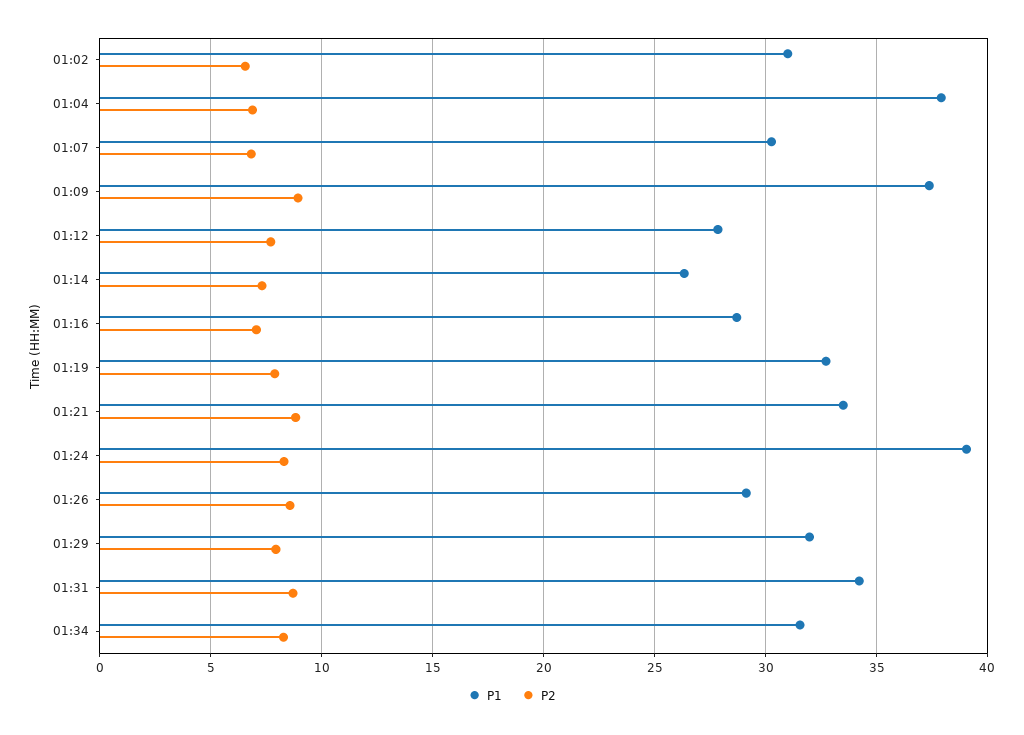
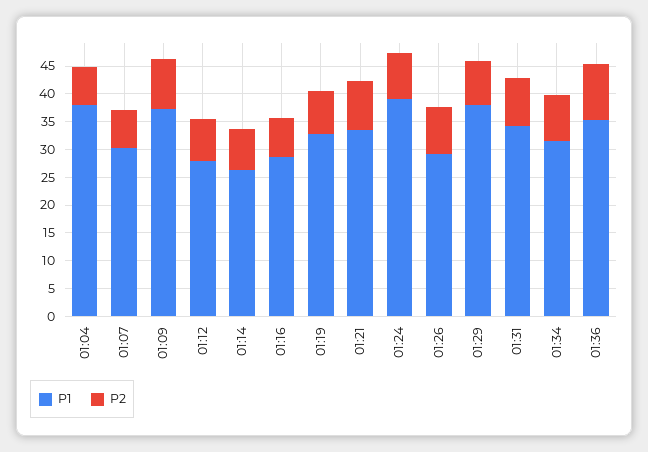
P1, 01:02: 31 -> none
P2, 01:02: 6.5 -> none
P1, 01:29: 32 -> 37.5
P1, 01:36: none -> 35
P2, 01:36: none -> 10

